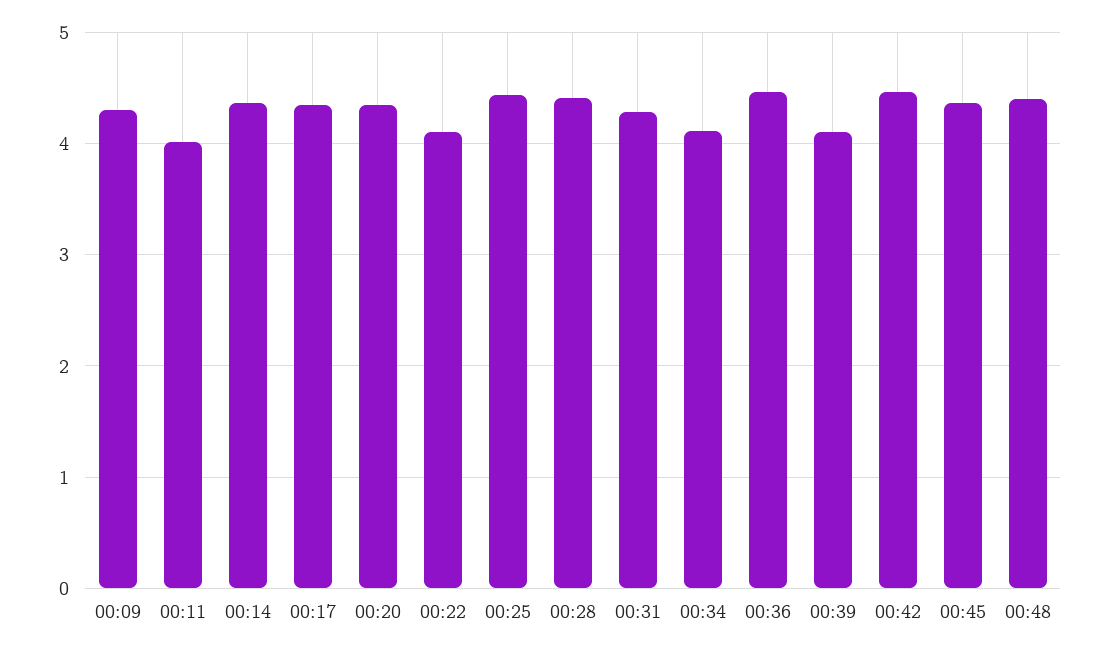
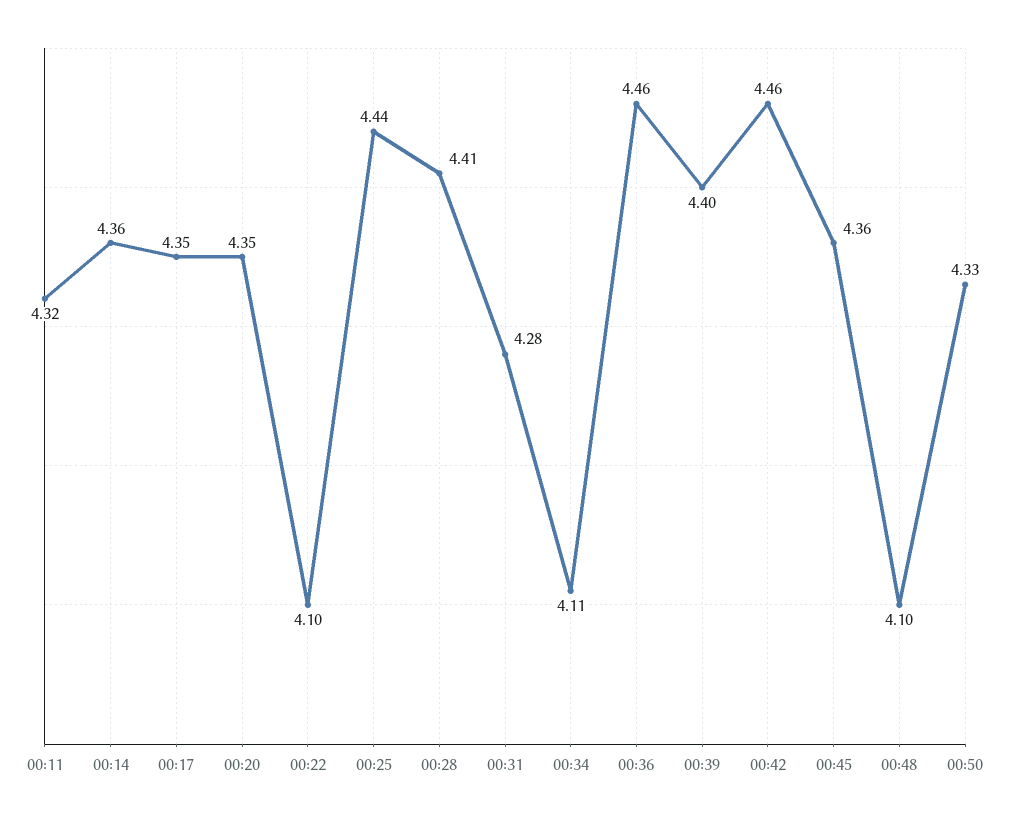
00:09: 4.3 -> none
00:11: 4 -> 4.32
00:39: 4.1 -> 4.4
00:48: 4.4 -> 4.1
00:50: none -> 4.33

